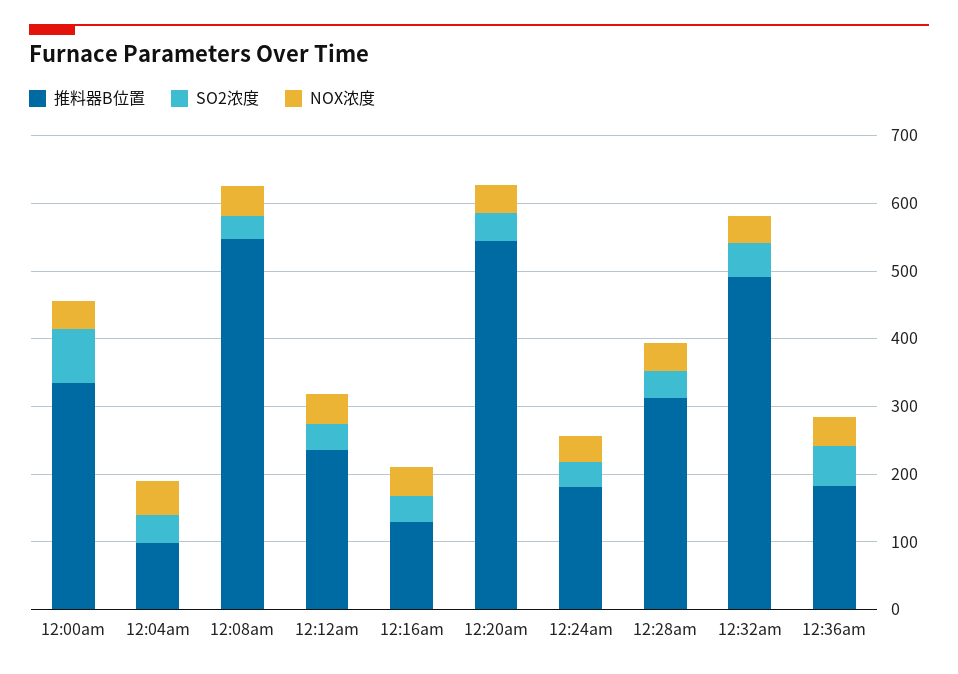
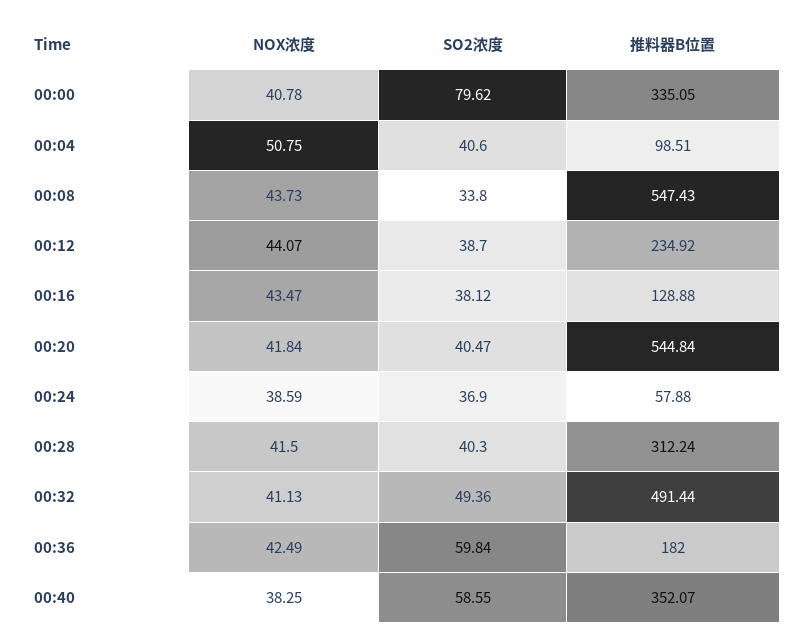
推料器B位置, 12:24am: 180 -> 57.88
NOX浓度, 00:40: none -> 38.25
SO2浓度, 00:40: none -> 58.55
推料器B位置, 00:40: none -> 352.07

